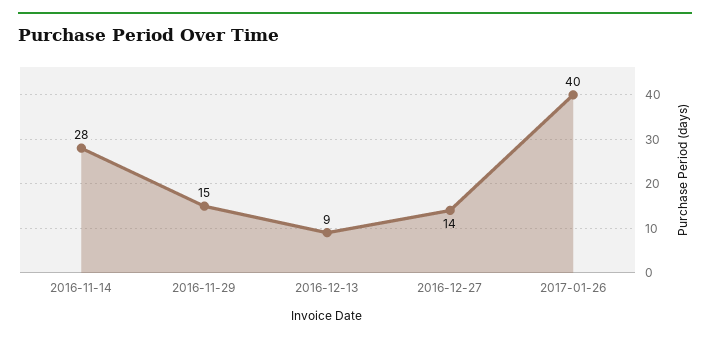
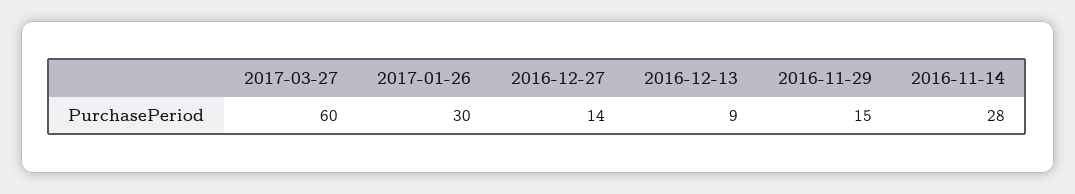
2017-01-26: 40 -> 30
2017-03-27: none -> 60

